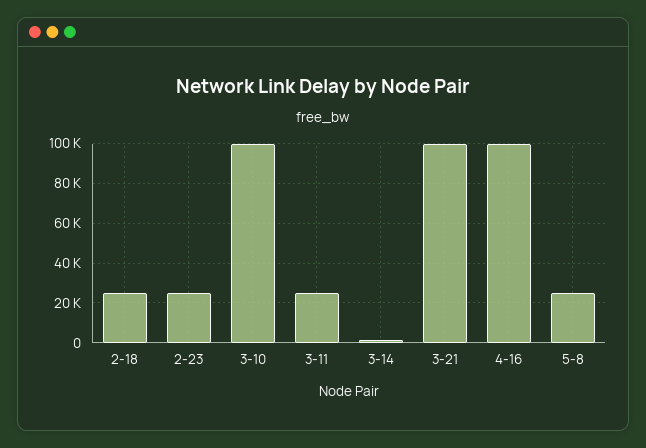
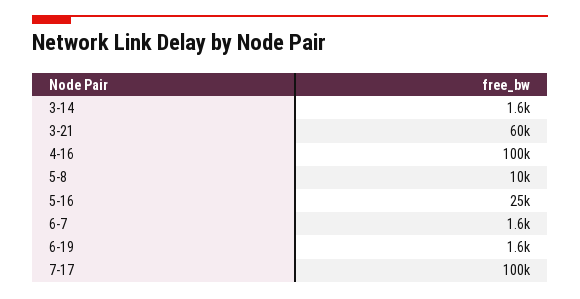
2-18: 25000 -> none
2-23: 25000 -> none
3-10: 100000 -> none
3-11: 25000 -> none
3-21: 100000 -> 60000
5-8: 25000 -> 10000
5-16: none -> 25000
6-7: none -> 1600
6-19: none -> 1600
7-17: none -> 100000

